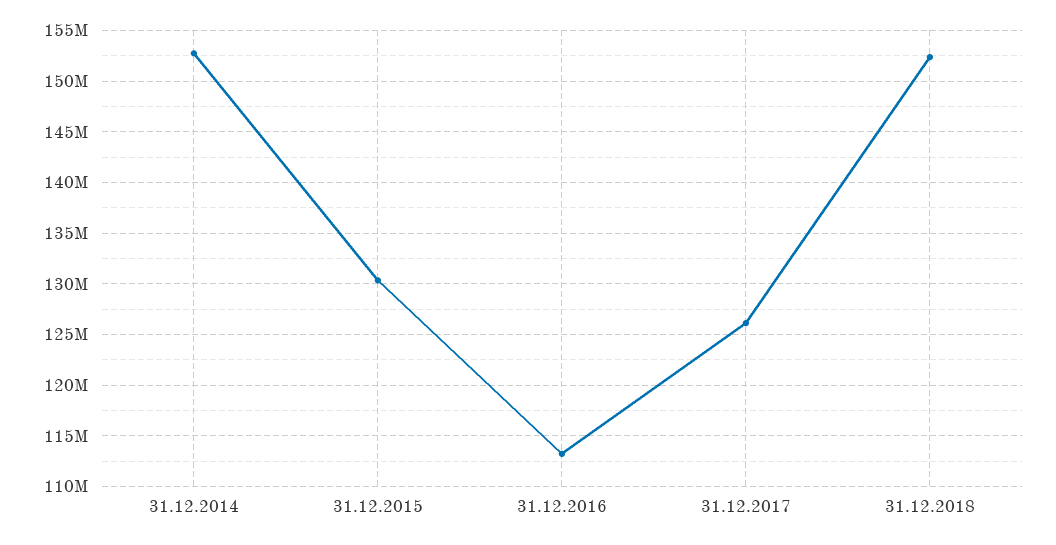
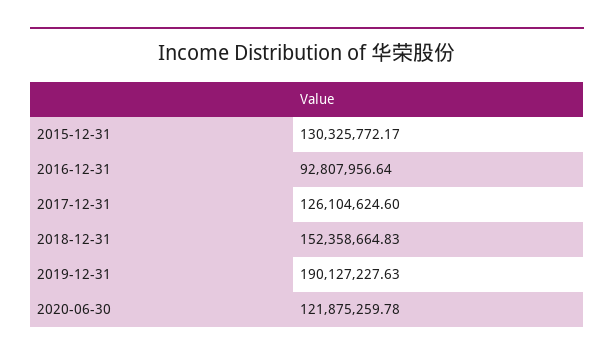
31.12.2014: 153000000 -> none
31.12.2016: 113000000 -> 92807956.64
2019-12-31: none -> 190127227.63
2020-06-30: none -> 121875259.78

